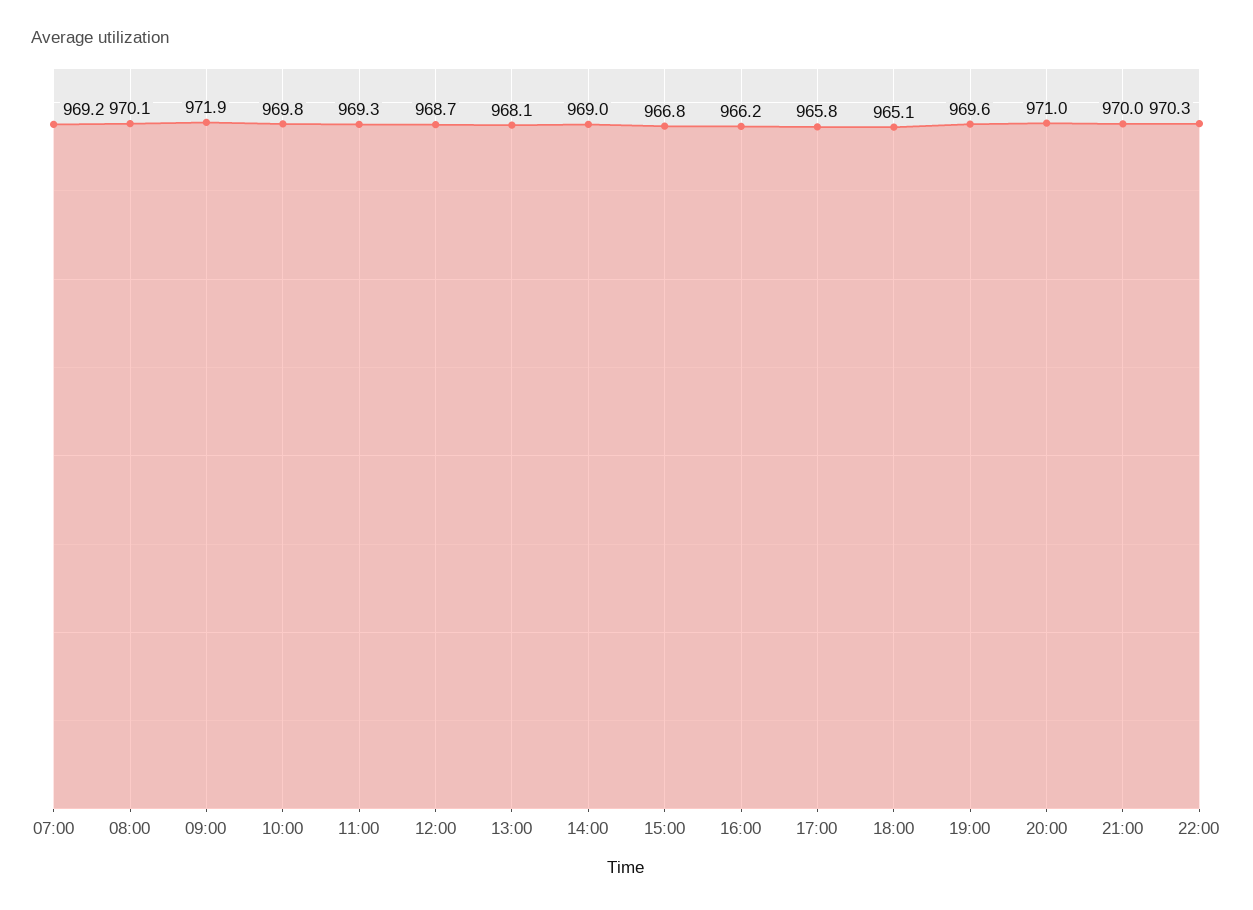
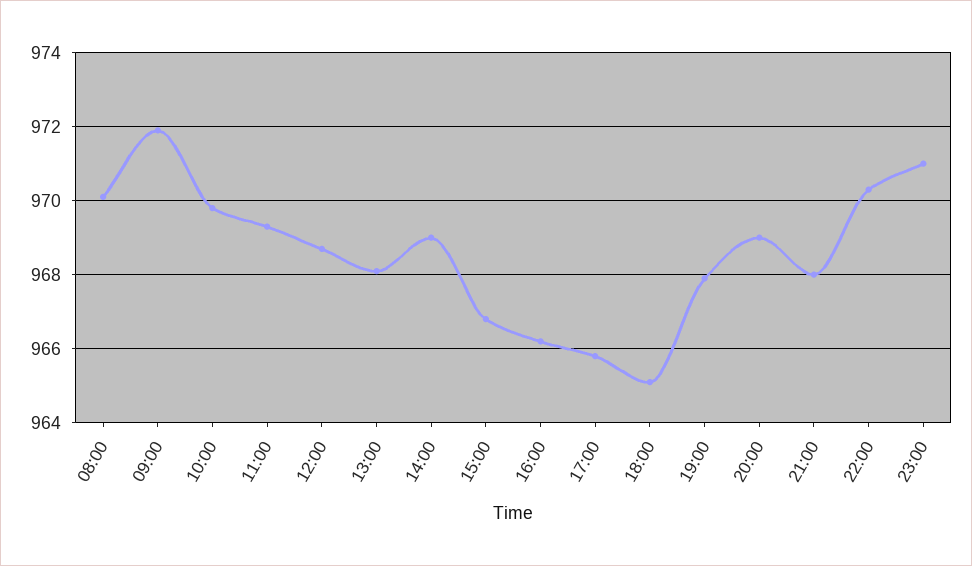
07:00: 969.2 -> none
19:00: 969.6 -> 968
20:00: 971 -> 969
21:00: 970 -> 968
23:00: none -> 971

